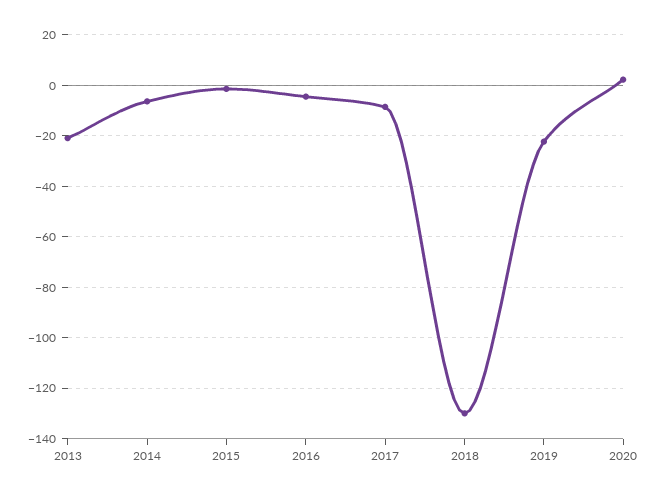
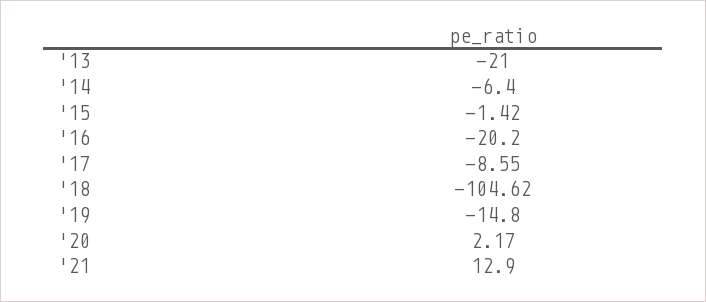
2016: -5 -> -20.2
2018: -130 -> -104.62
2019: -22.5 -> -14.8
'21: none -> 12.9

